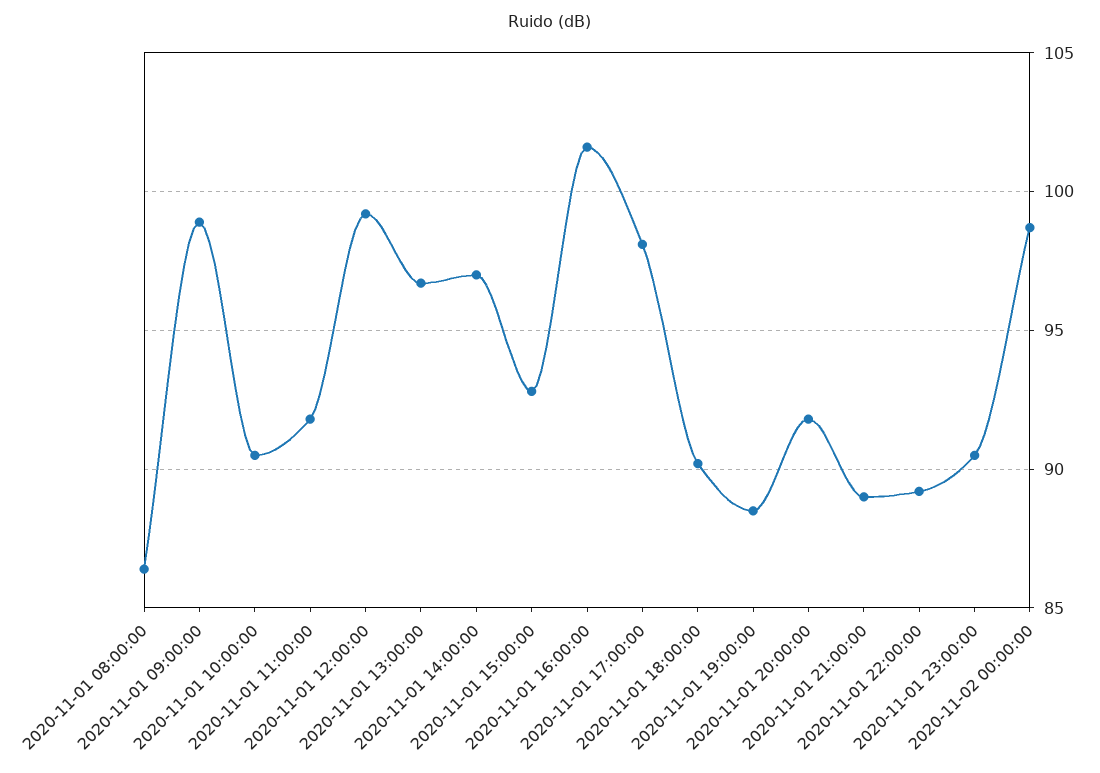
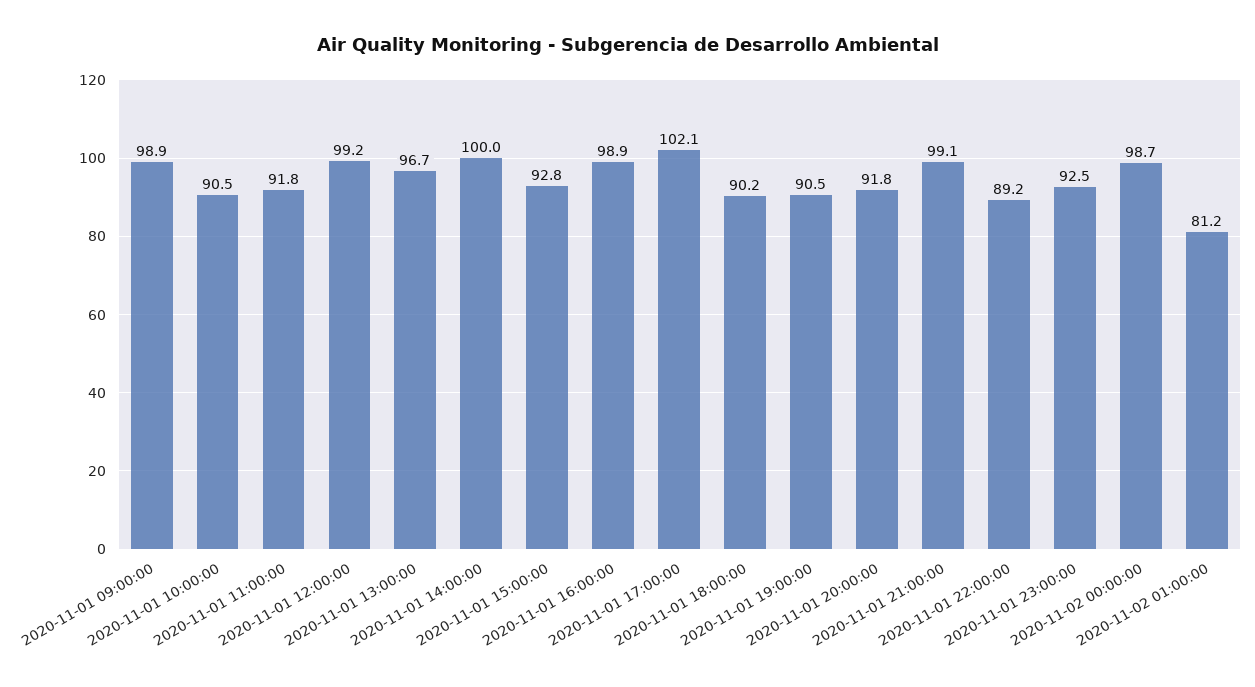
2020-11-01 08:00:00: 86.5 -> none
2020-11-01 14:00:00: 97 -> 100
2020-11-01 16:00:00: 101.5 -> 98.9
2020-11-01 17:00:00: 98 -> 102.1
2020-11-01 19:00:00: 88.5 -> 90.5
2020-11-01 21:00:00: 89 -> 99.1
2020-11-01 23:00:00: 90.5 -> 92.5
2020-11-02 01:00:00: none -> 81.2

